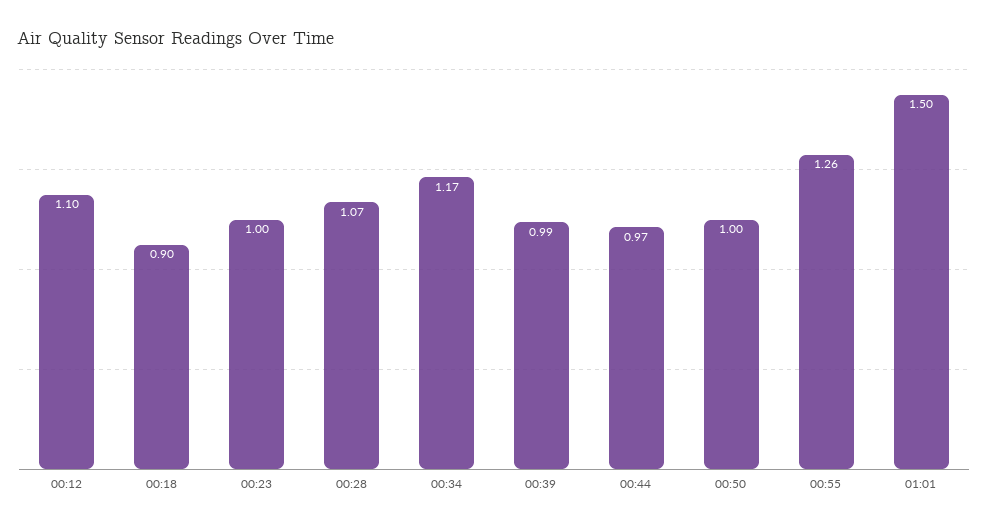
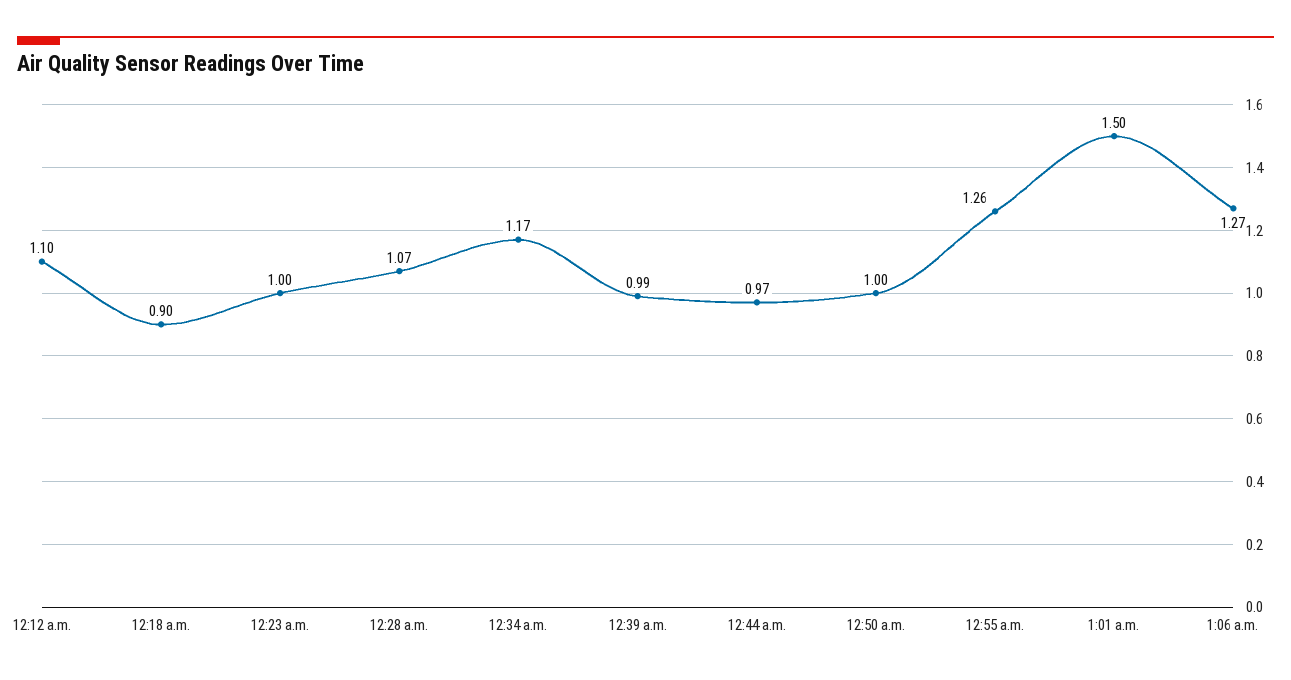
1:06 a.m.: none -> 1.27

